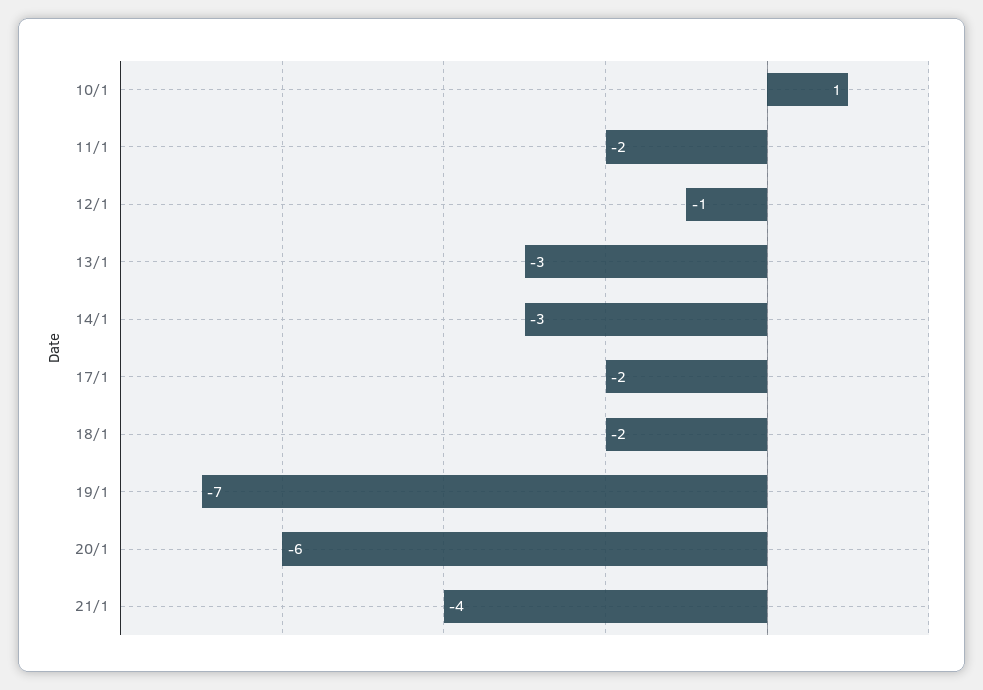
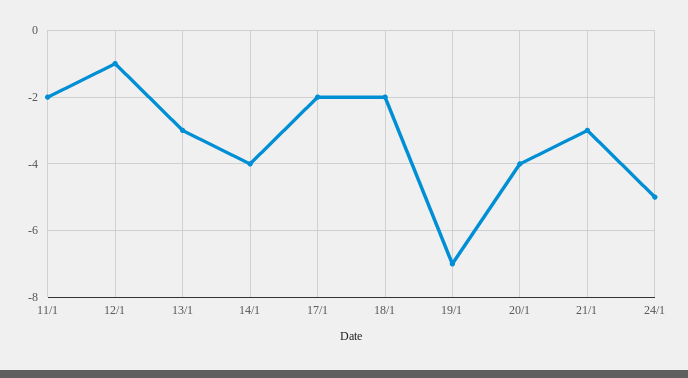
10/1: 1 -> none
14/1: -3 -> -4
20/1: -6 -> -4
21/1: -4 -> -3
24/1: none -> -5

